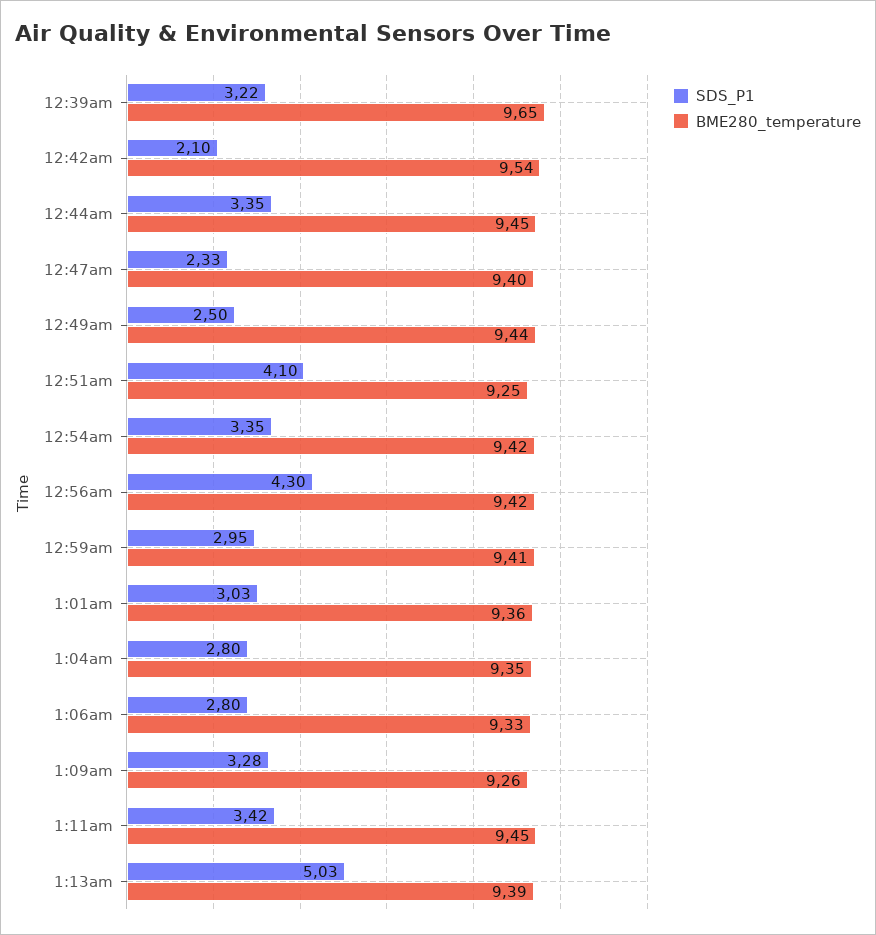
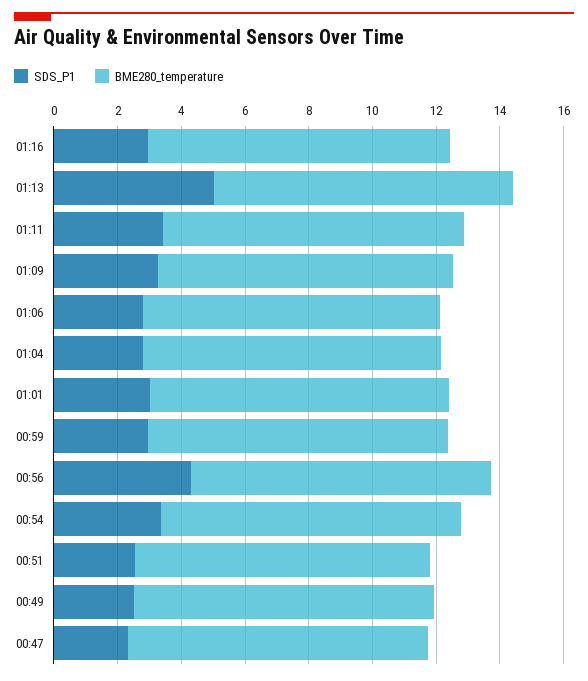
SDS_P1, 12:39am: 3.22 -> none
BME280_temperature, 12:39am: 9.65 -> none
SDS_P1, 12:42am: 2.1 -> none
BME280_temperature, 12:42am: 9.54 -> none
SDS_P1, 12:44am: 3.35 -> none
BME280_temperature, 12:44am: 9.45 -> none
SDS_P1, 12:51am: 4.1 -> 2.5
SDS_P1, 01:16: none -> 3
BME280_temperature, 01:16: none -> 9.5

